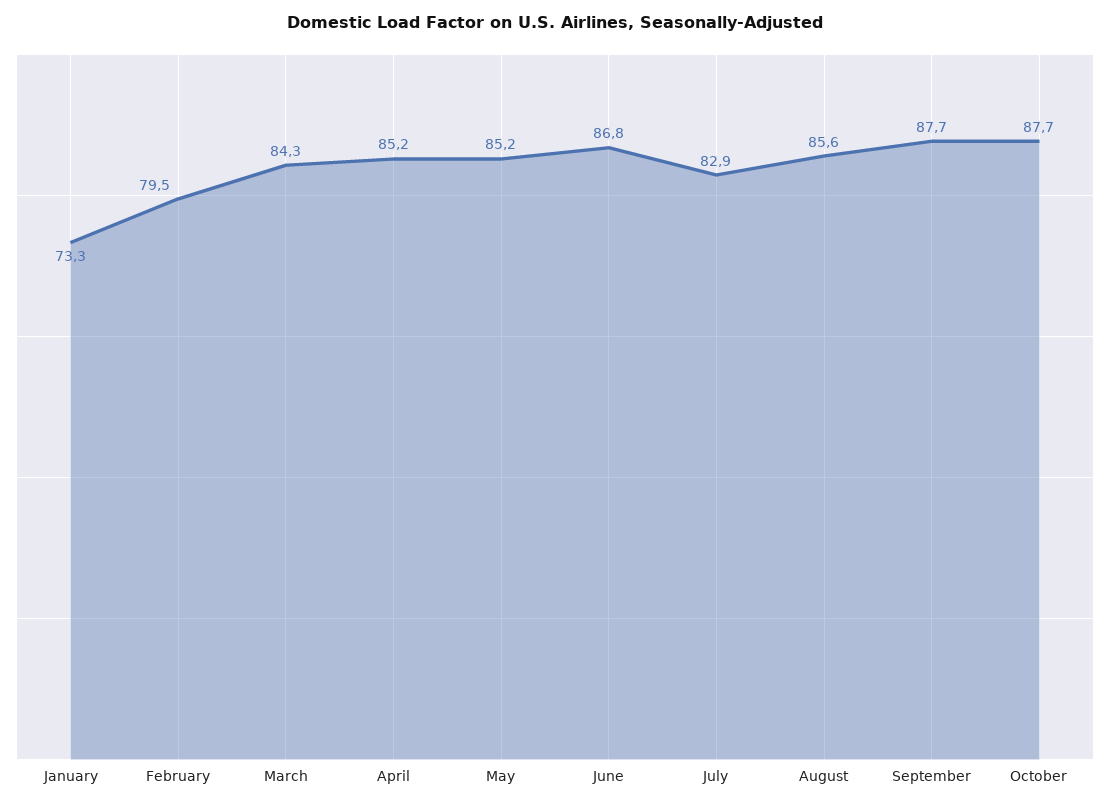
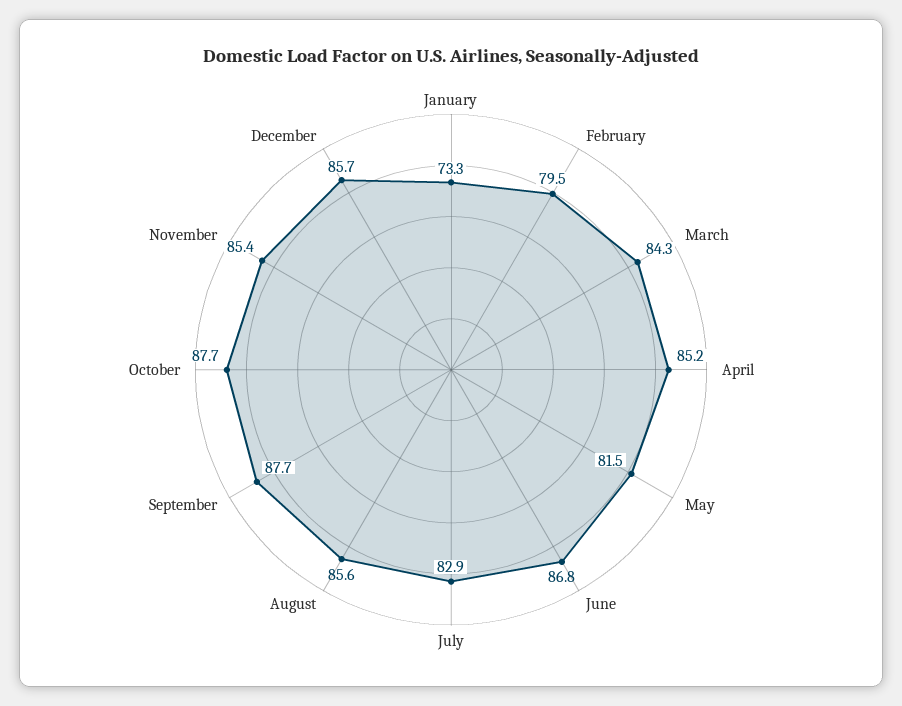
May: 85.2 -> 81.5
November: none -> 85.4
December: none -> 85.7

